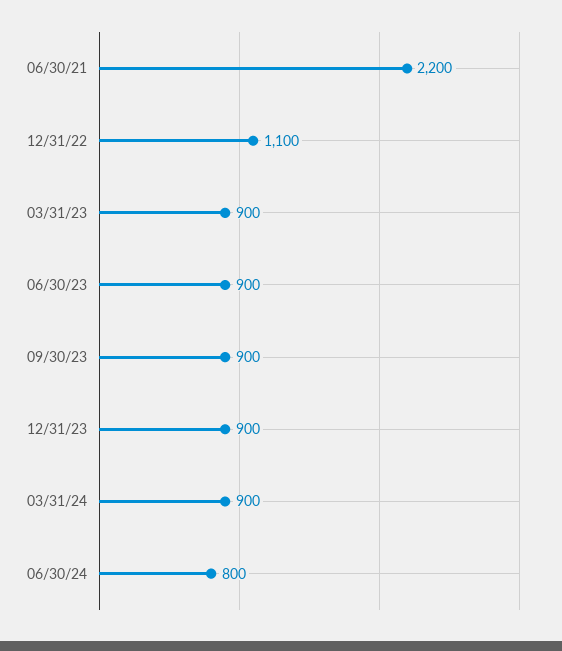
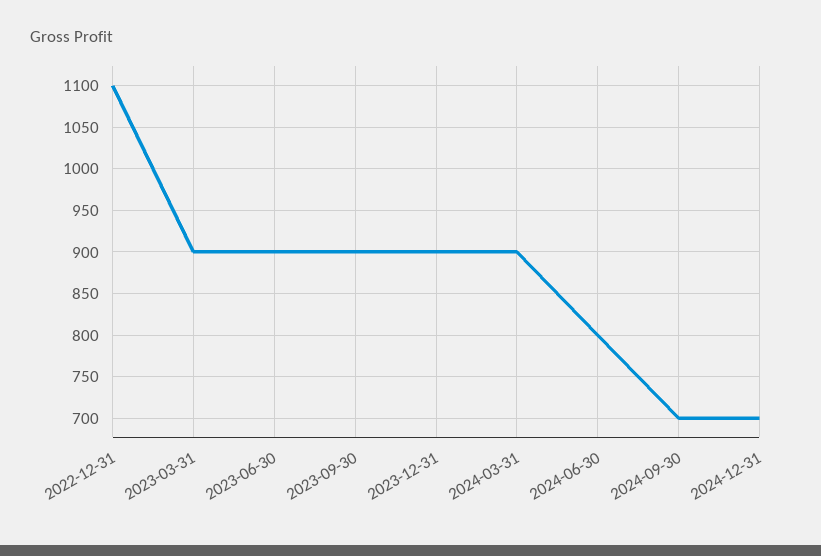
06/30/21: 2200 -> none
2024-09-30: none -> 700
2024-12-31: none -> 700

